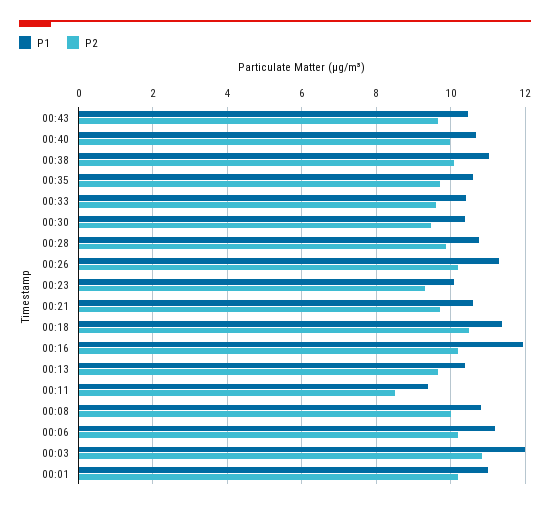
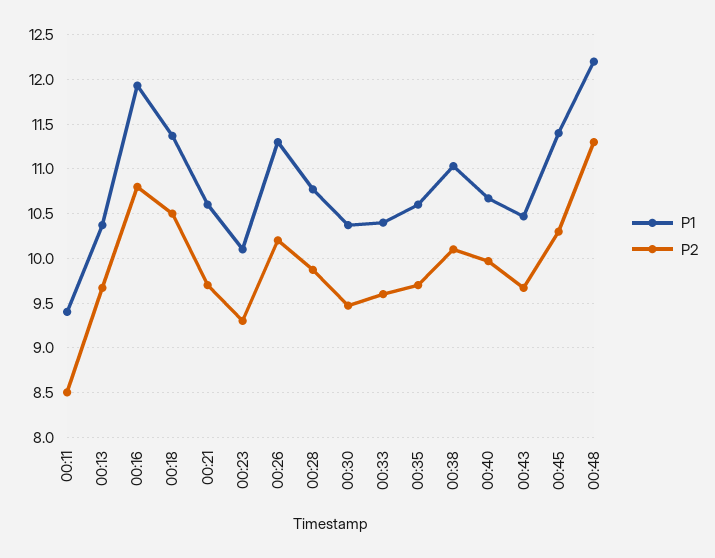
P2, 00:16: 10.2 -> 10.8
P1, 00:08: 10.8 -> none
P2, 00:08: 10 -> none
P1, 00:06: 11.2 -> none
P2, 00:06: 10.2 -> none
P1, 00:03: 12 -> none
P2, 00:03: 10.8 -> none
P1, 00:01: 11 -> none
P2, 00:01: 10.2 -> none
P1, 00:45: none -> 11.4
P2, 00:45: none -> 10.3
P1, 00:48: none -> 12.2
P2, 00:48: none -> 11.3

